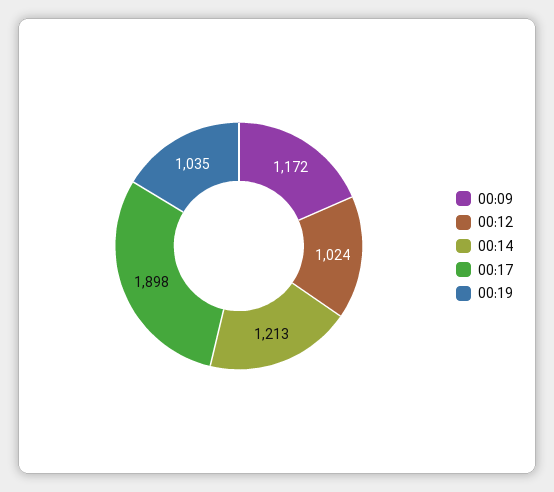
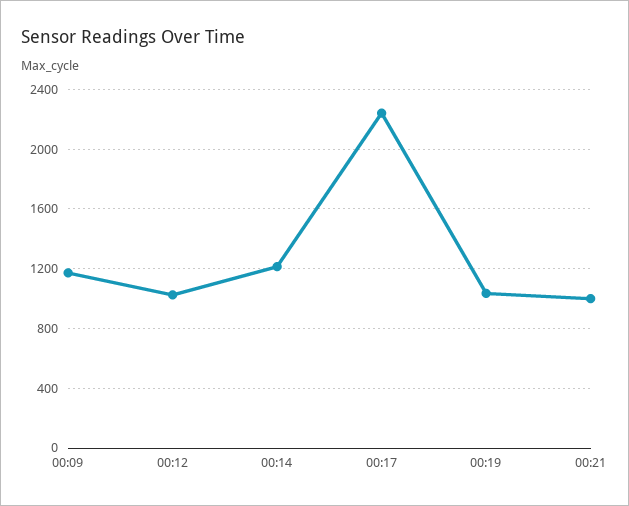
00:17: 1898 -> 2250
00:21: none -> 1000

